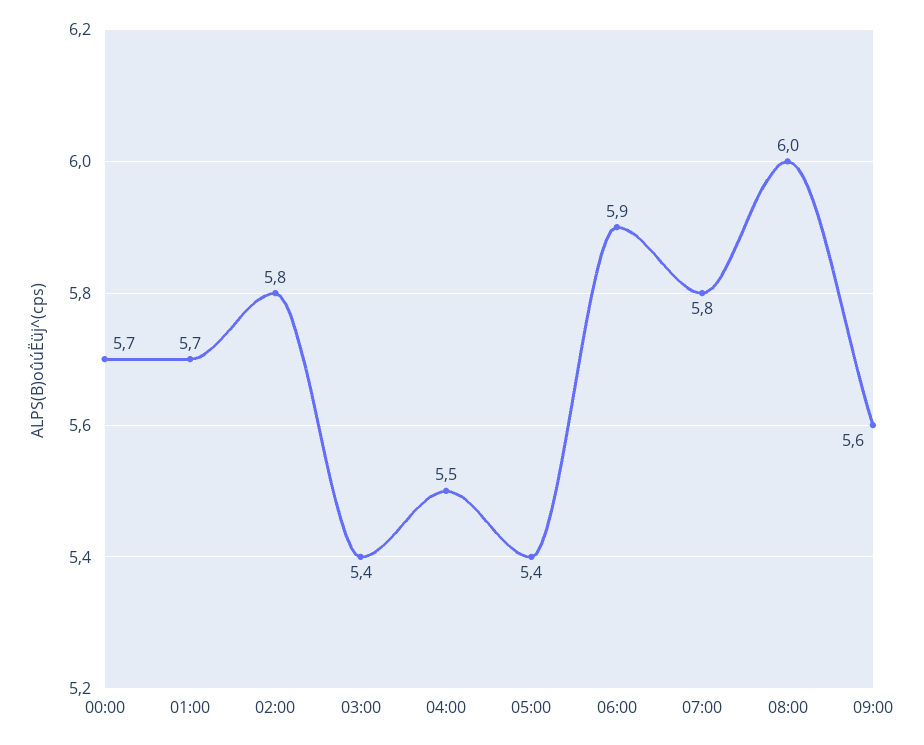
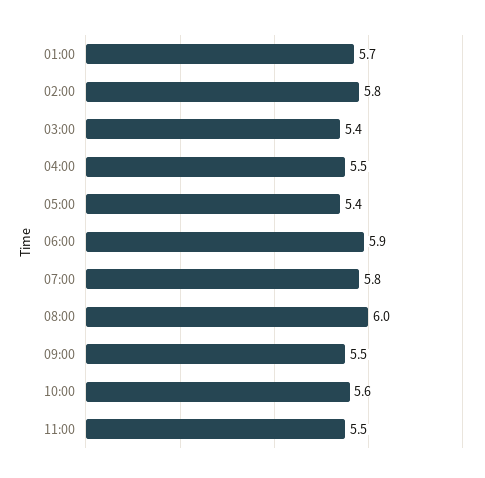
00:00: 5.7 -> none
09:00: 5.6 -> 5.5
10:00: none -> 5.6
11:00: none -> 5.5

